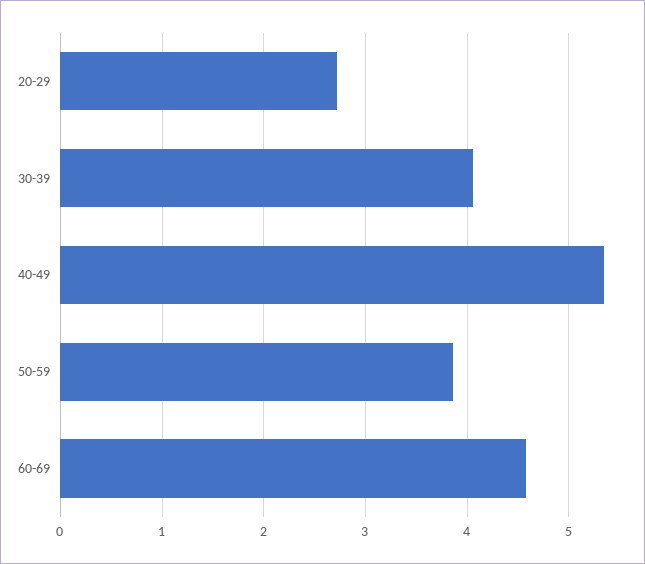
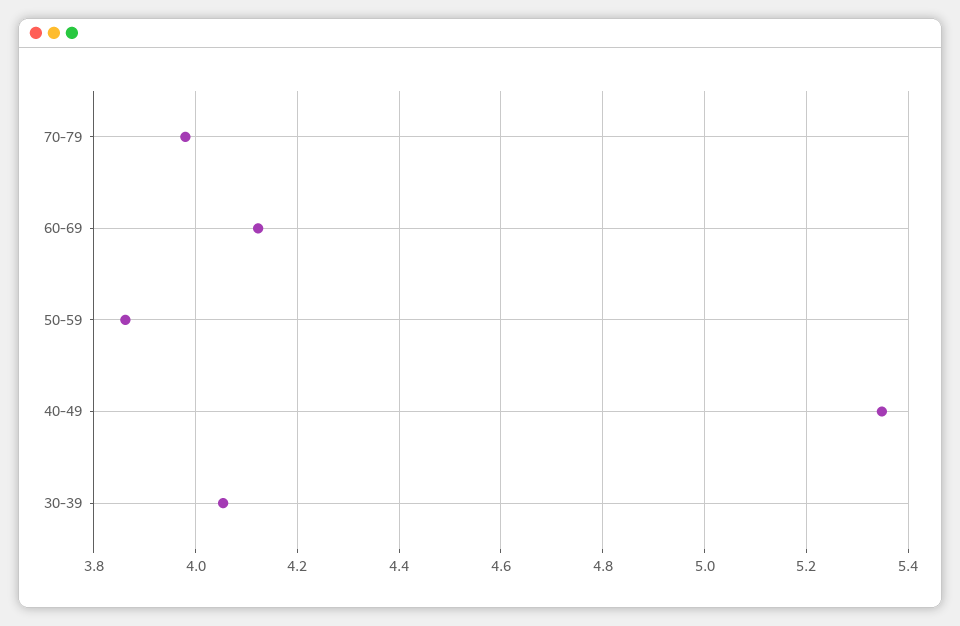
20-29: 2.7 -> none
60-69: 4.6 -> 4.12
70-79: none -> 3.98

